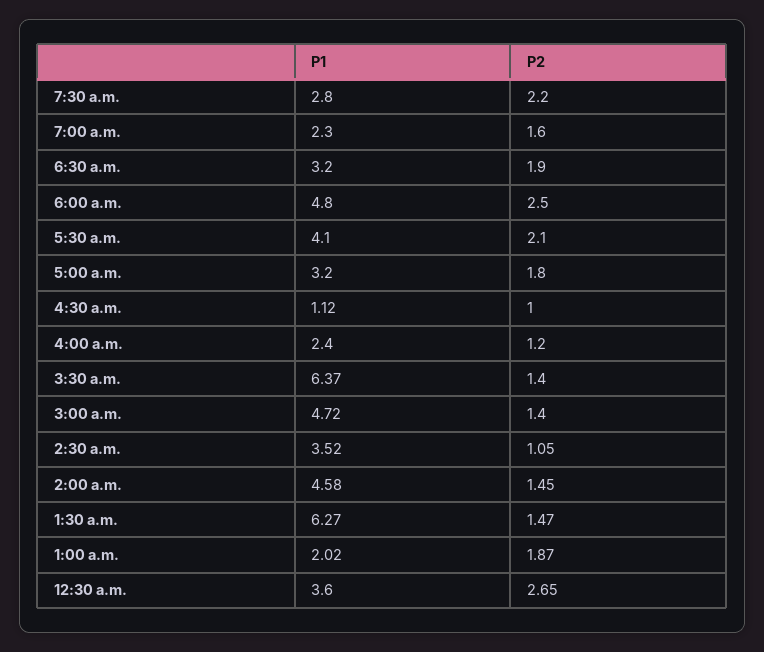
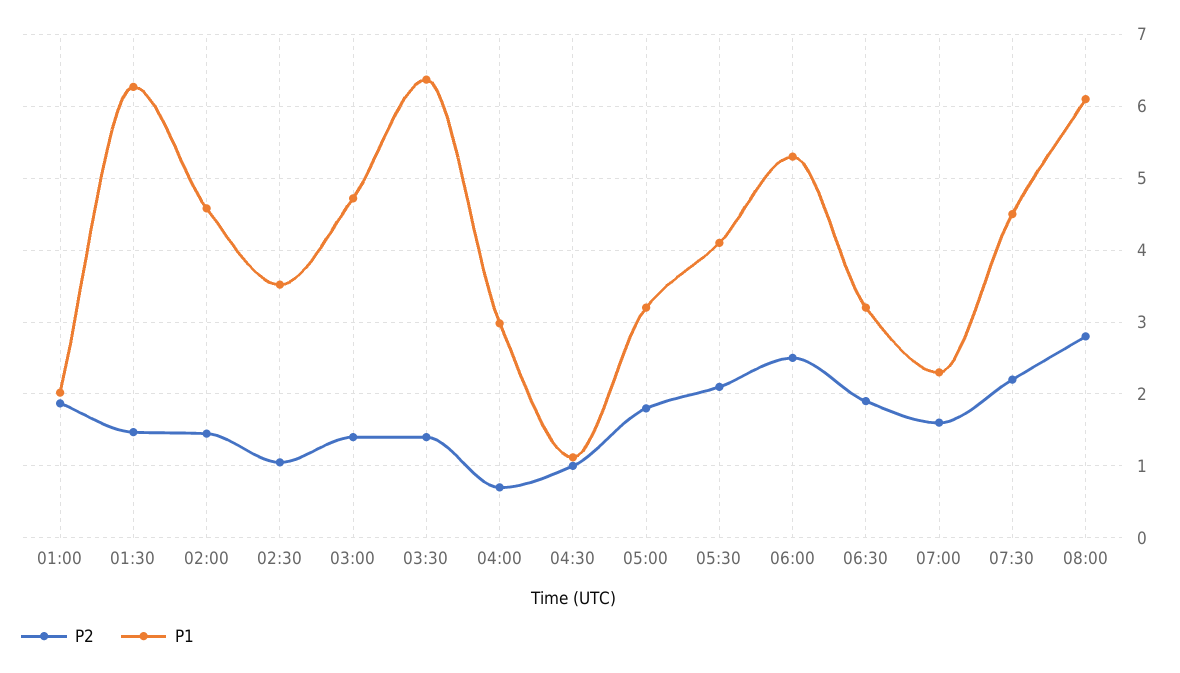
P1, 7:30 a.m.: 2.8 -> 4.5
P1, 6:00 a.m.: 4.8 -> 5.3
P1, 4:00 a.m.: 2.4 -> 3
P2, 4:00 a.m.: 1.2 -> 0.7
P1, 12:30 a.m.: 3.6 -> none
P2, 12:30 a.m.: 2.65 -> none
P2, 08:00: none -> 2.8
P1, 08:00: none -> 6.1

